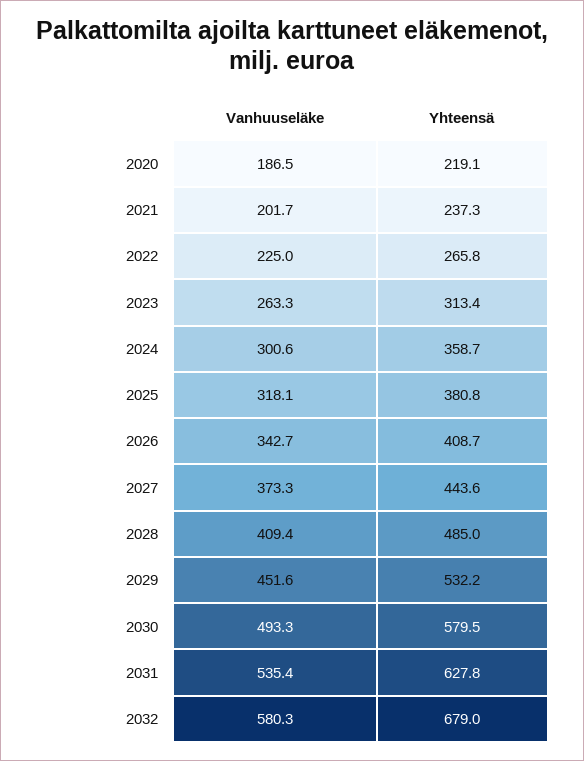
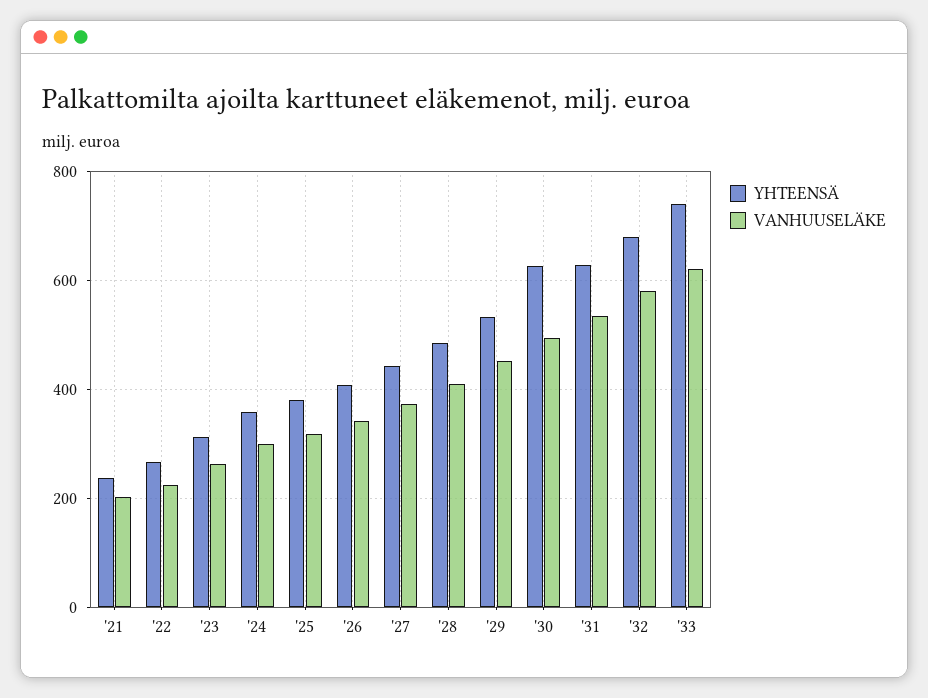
Vanhuuseläke, 2020: 186.5 -> none
Yhteensä, 2020: 219.1 -> none
Yhteensä, 2030: 579.5 -> 620
Yhteensä, '33: none -> 740
Vanhuuseläke, '33: none -> 620

